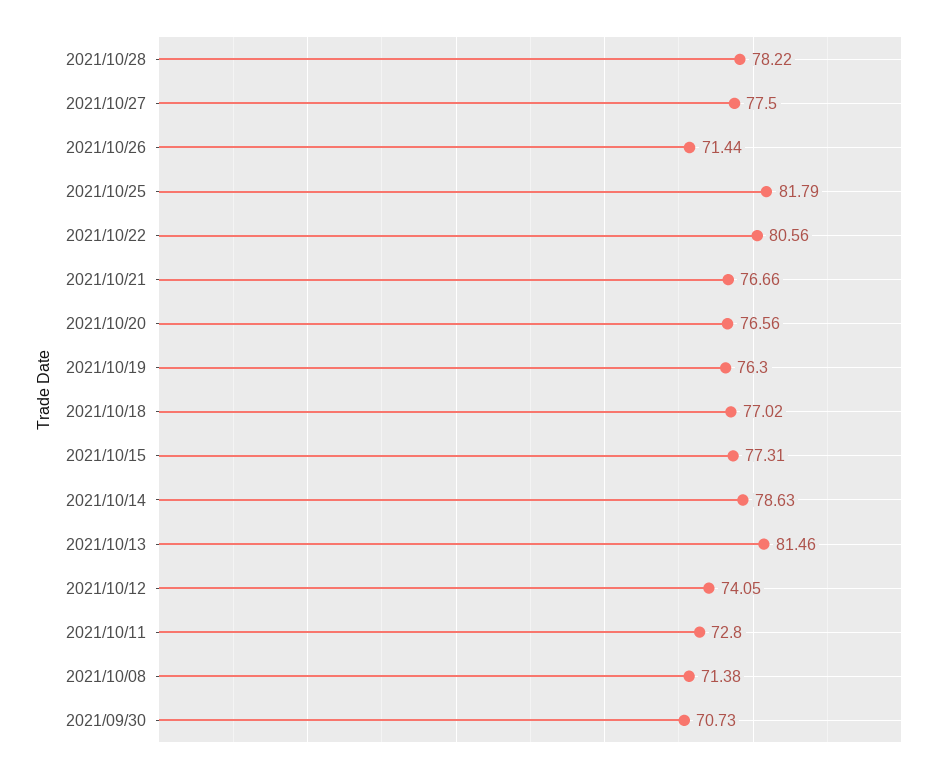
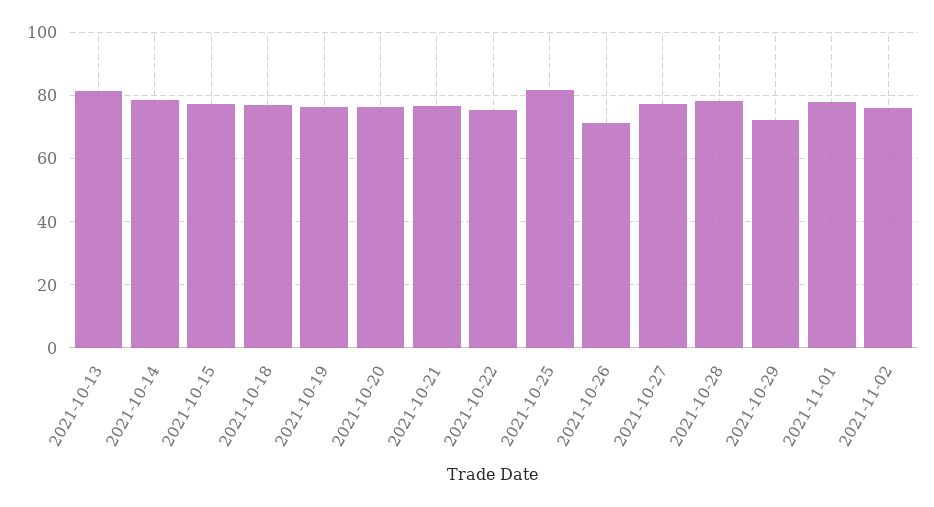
2021/10/22: 80.56 -> 76
2021/10/12: 74.05 -> none
2021/10/11: 72.8 -> none
2021/10/08: 71.38 -> none
2021/09/30: 70.73 -> none
2021-10-29: none -> 72
2021-11-01: none -> 78
2021-11-02: none -> 76

